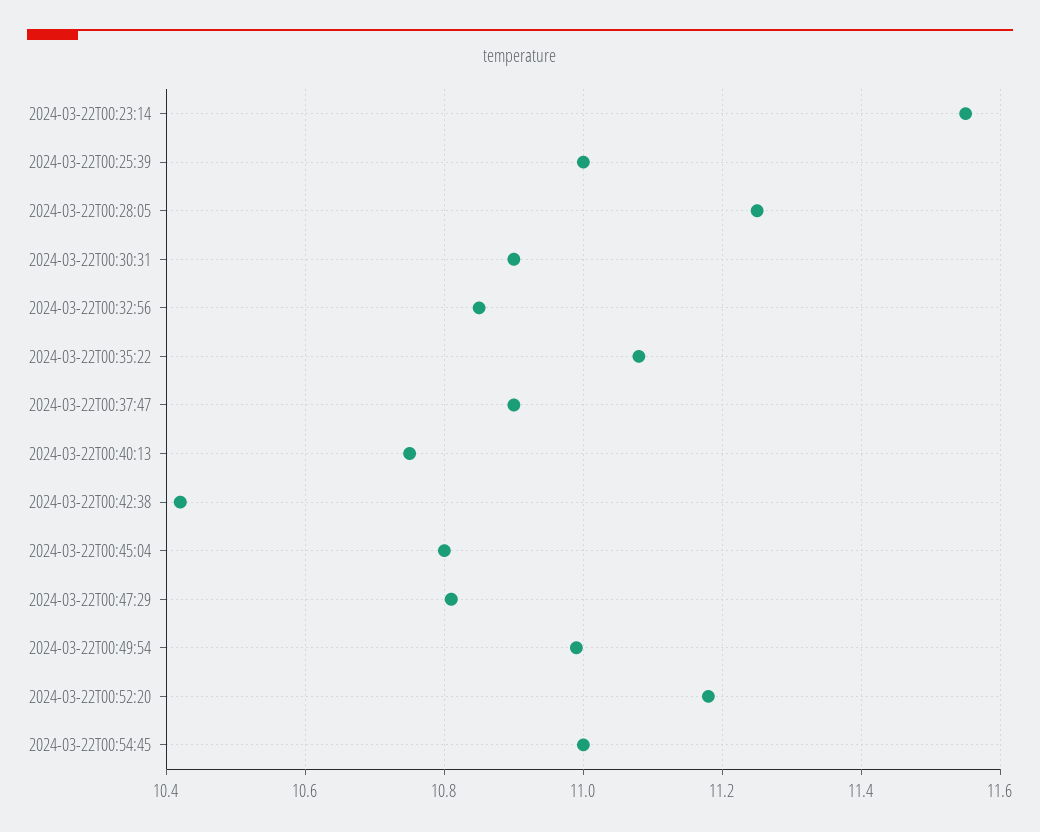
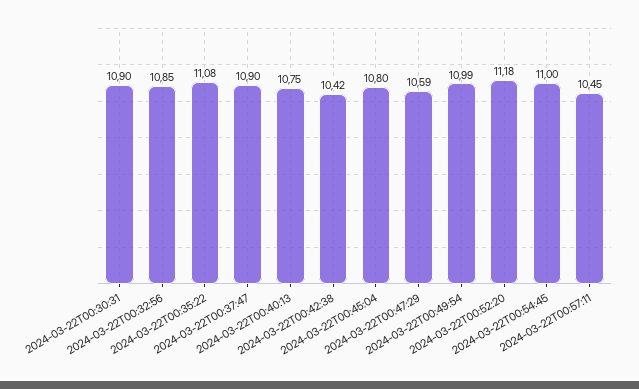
2024-03-22T00:23:14: 11.55 -> none
2024-03-22T00:25:39: 11 -> none
2024-03-22T00:28:05: 11.25 -> none
2024-03-22T00:47:29: 10.8 -> 10.59
2024-03-22T00:57:11: none -> 10.45

